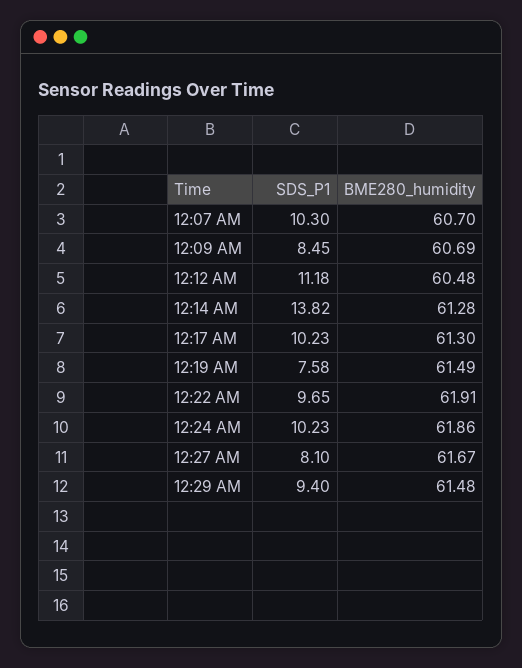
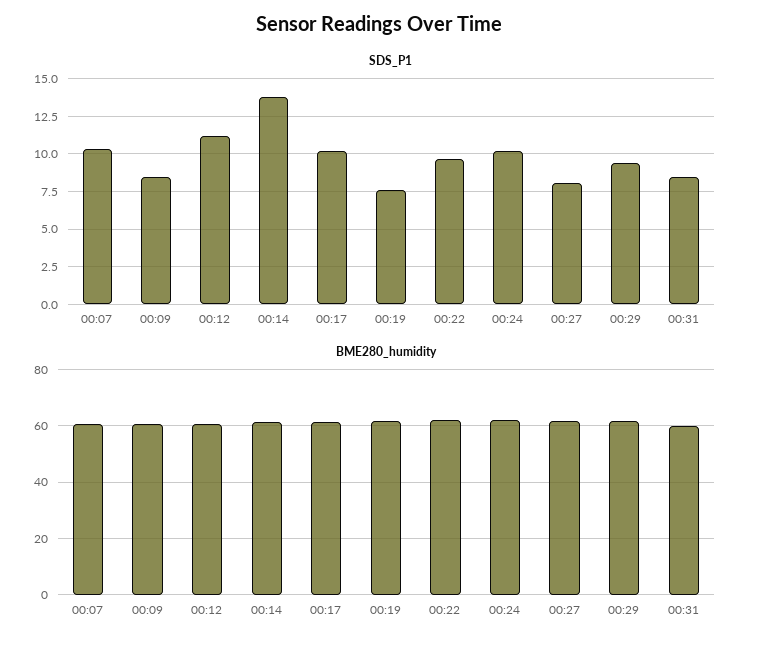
SDS_P1, 00:31: none -> 8.5
BME280_humidity, 00:31: none -> 60

